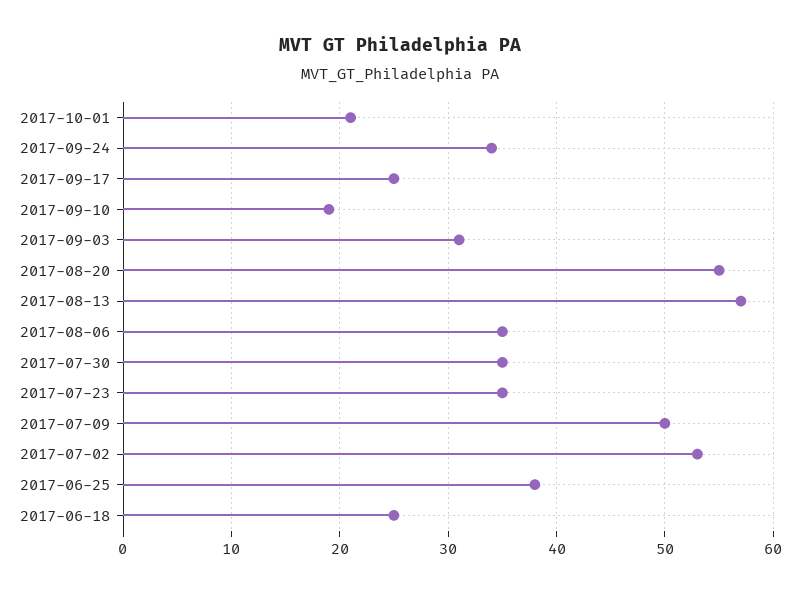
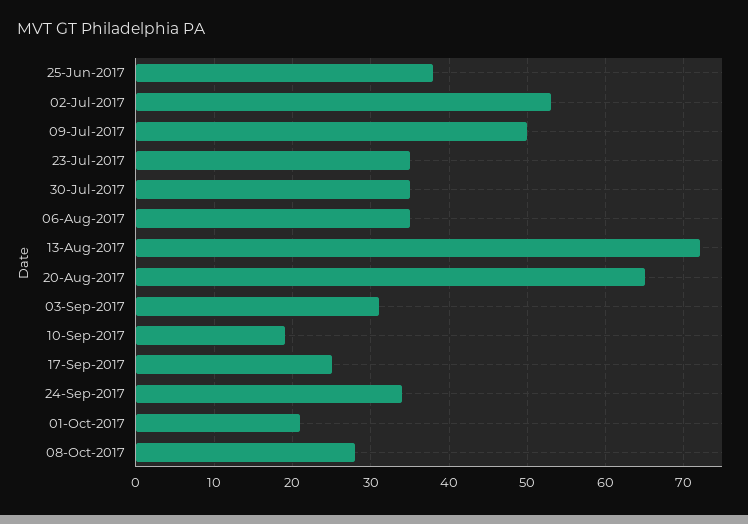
2017-08-20: 55 -> 65
2017-08-13: 57 -> 72
2017-06-18: 25 -> none
08-Oct-2017: none -> 28

